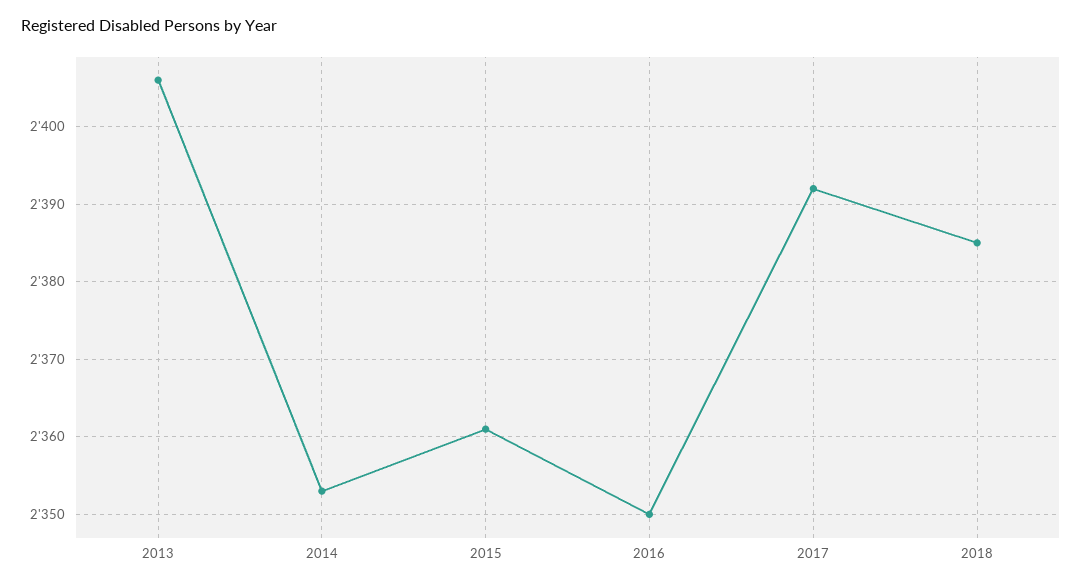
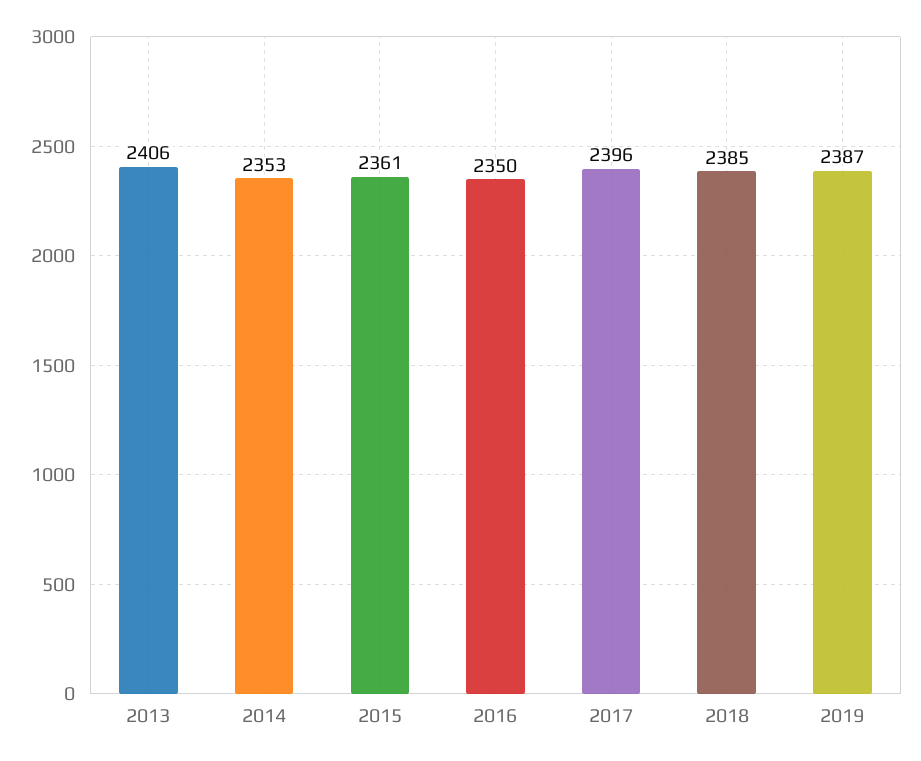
2017: 2392 -> 2396
2019: none -> 2387

